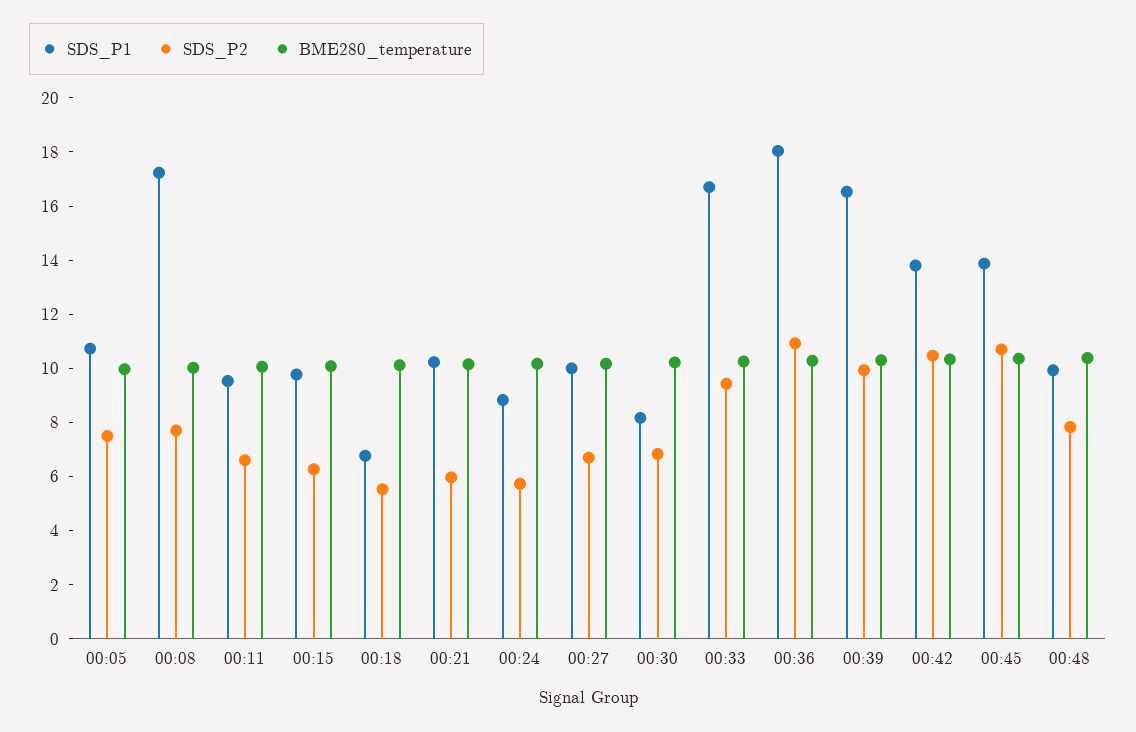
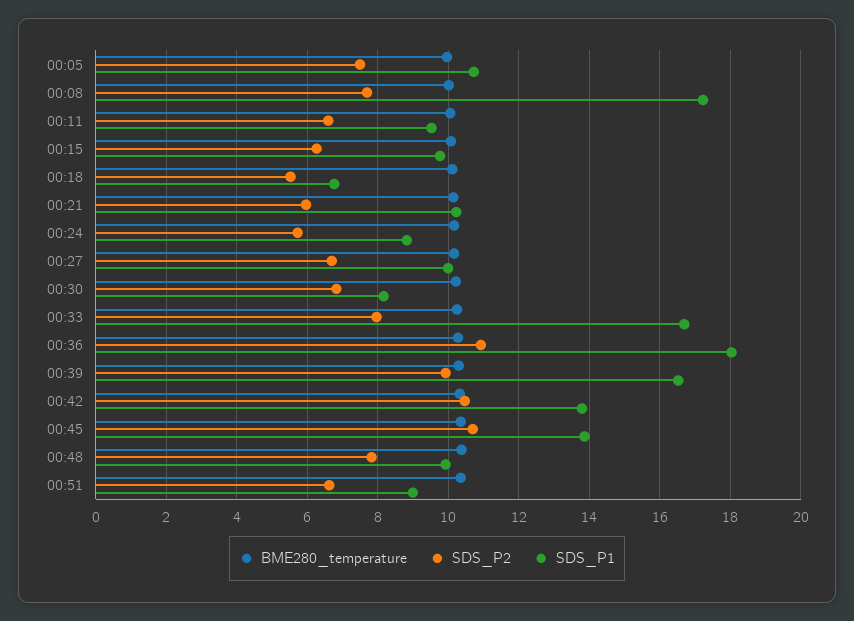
SDS_P2, 00:33: 9.5 -> 8
BME280_temperature, 00:51: none -> 10.4
SDS_P2, 00:51: none -> 6.6
SDS_P1, 00:51: none -> 9

